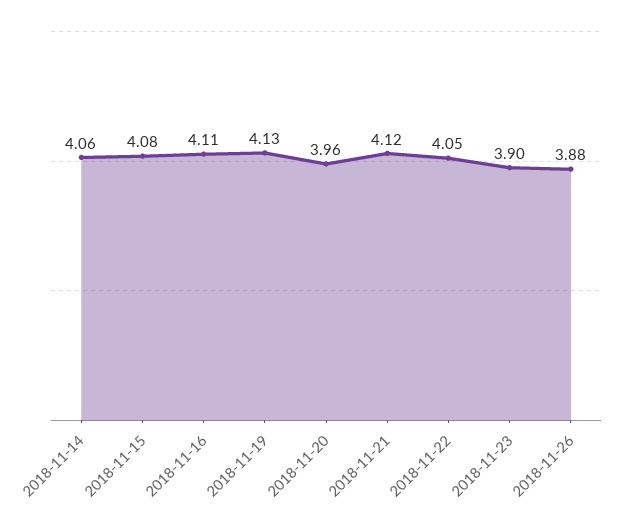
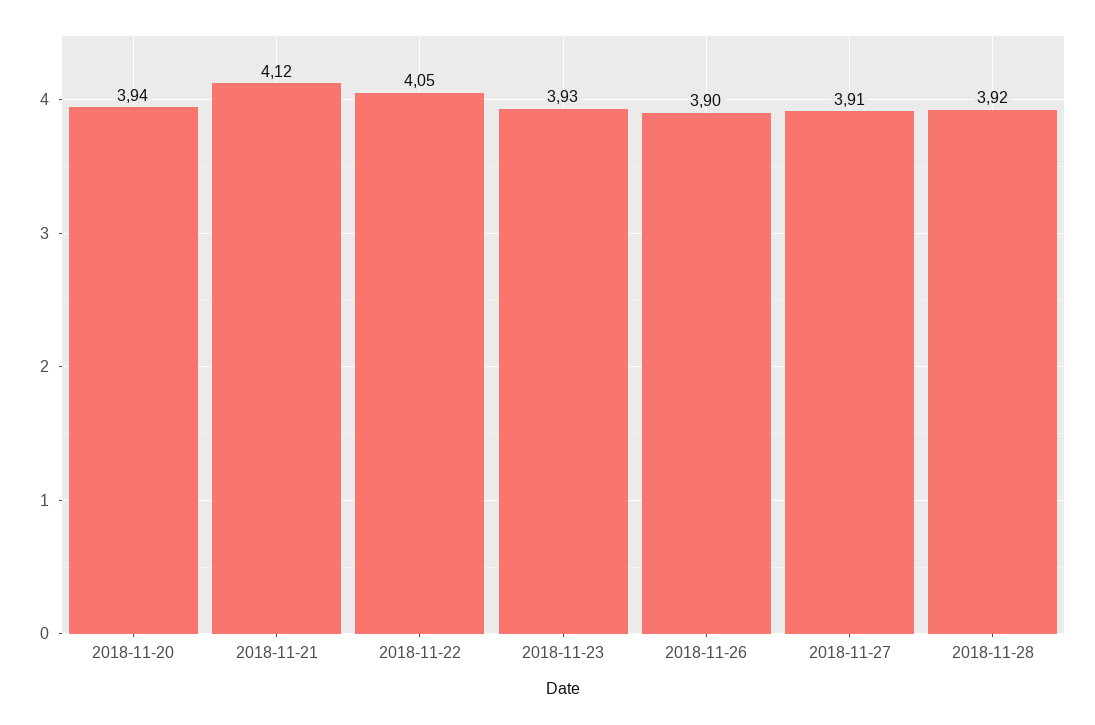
2018-11-14: 4.06 -> none
2018-11-15: 4.08 -> none
2018-11-16: 4.11 -> none
2018-11-19: 4.13 -> none
2018-11-20: 3.96 -> 3.94
2018-11-23: 3.9 -> 3.93
2018-11-26: 3.88 -> 3.9
2018-11-27: none -> 3.91
2018-11-28: none -> 3.92

